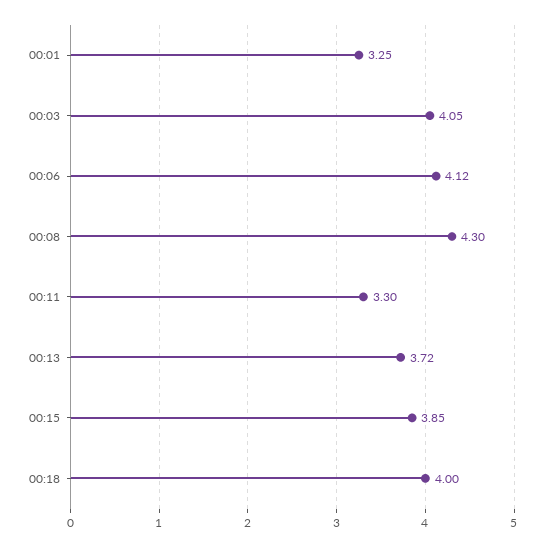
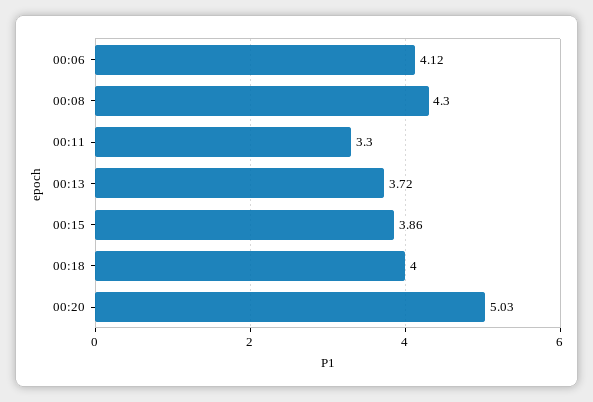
00:01: 3.25 -> none
00:03: 4.05 -> none
00:15: 3.85 -> 3.86
00:20: none -> 5.03

